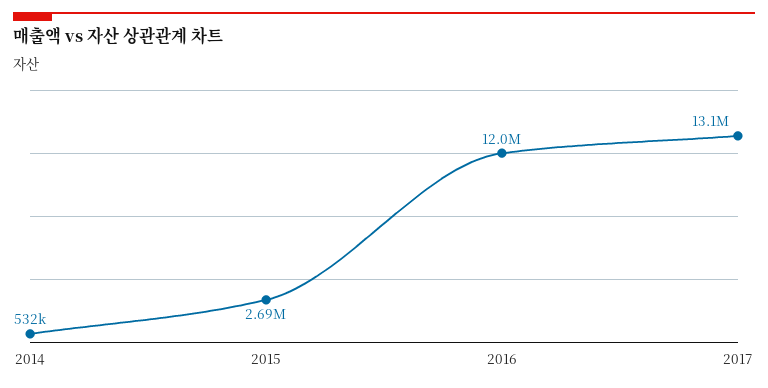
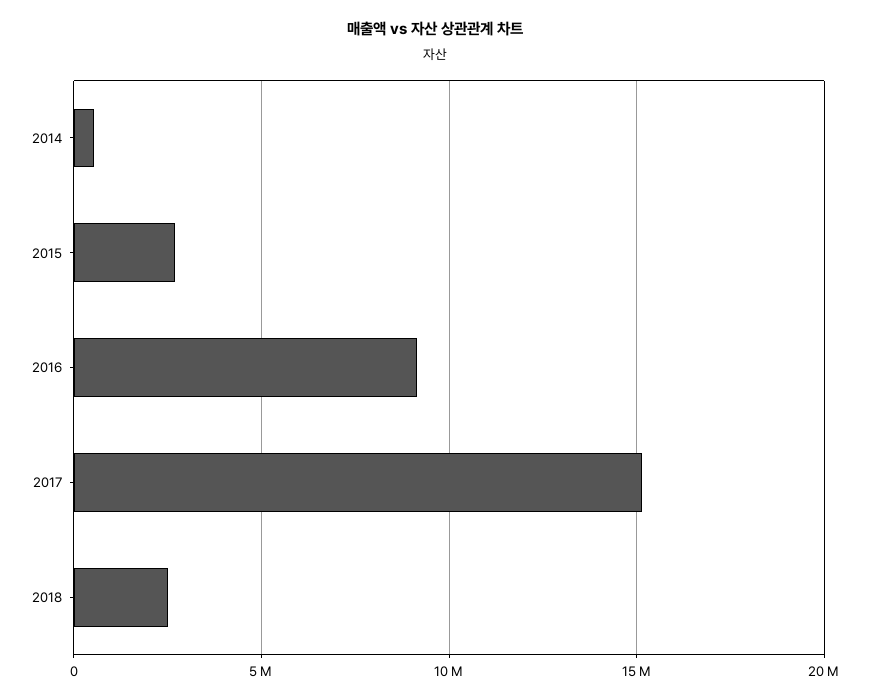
2016: 12000000 -> 9000000
2017: 13100000 -> 15000000
2018: none -> 2500000

